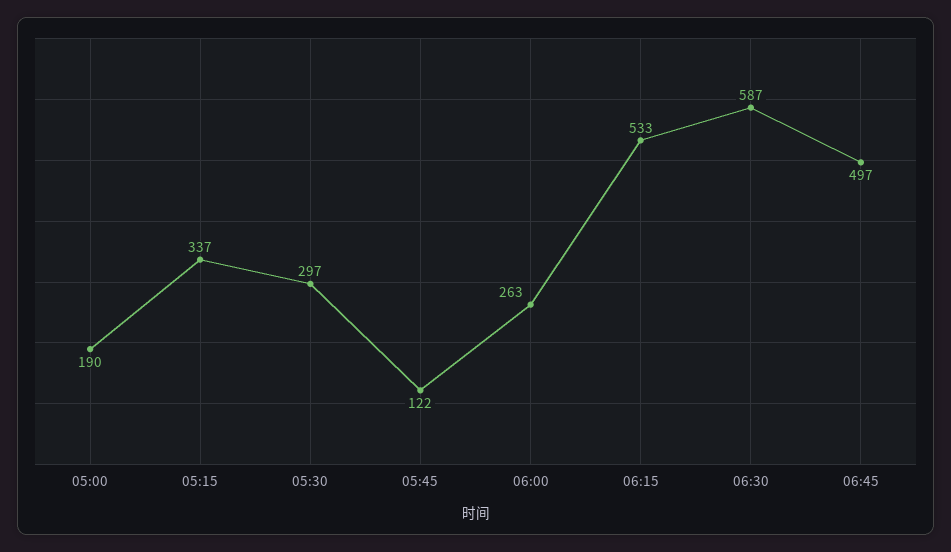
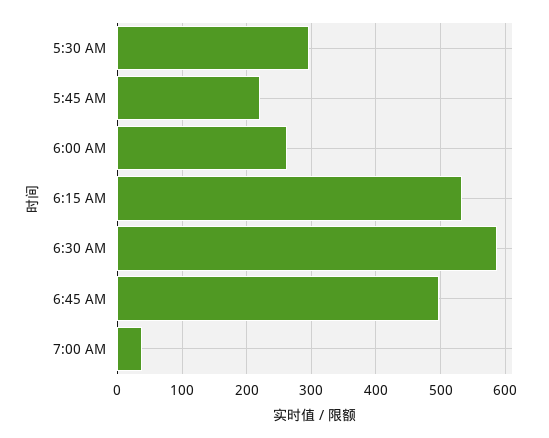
05:00: 190 -> none
05:15: 337 -> none
05:45: 122 -> 220
7:00 AM: none -> 40

